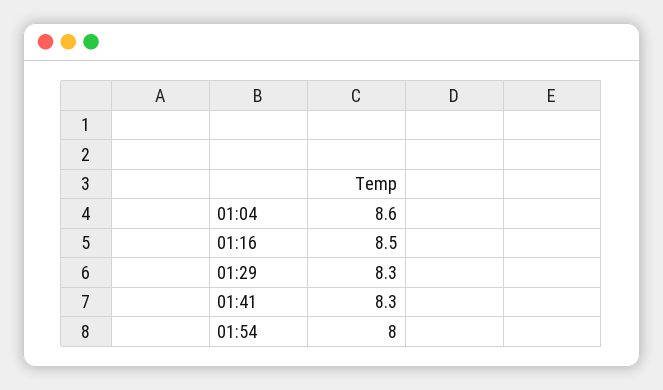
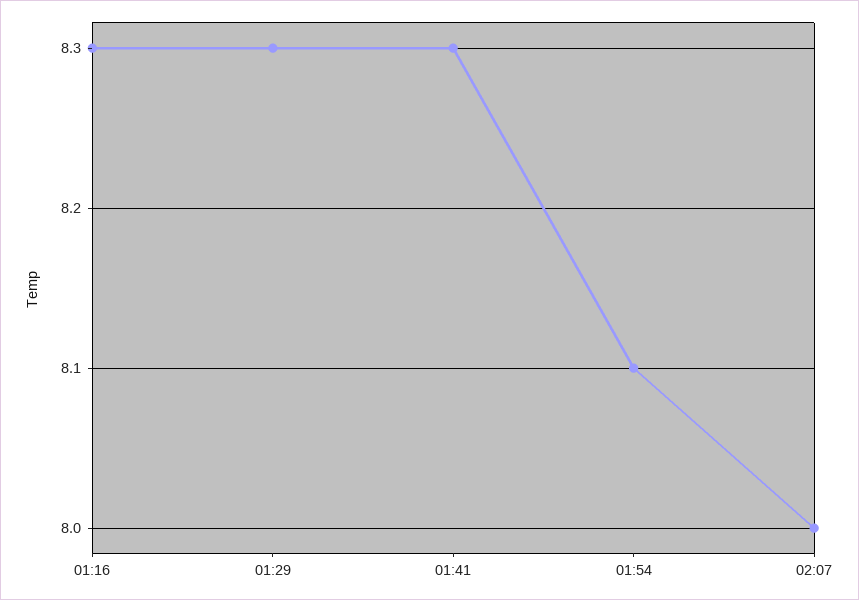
01:04: 8.6 -> none
01:16: 8.5 -> 8.3
01:54: 8 -> 8.1
02:07: none -> 8

